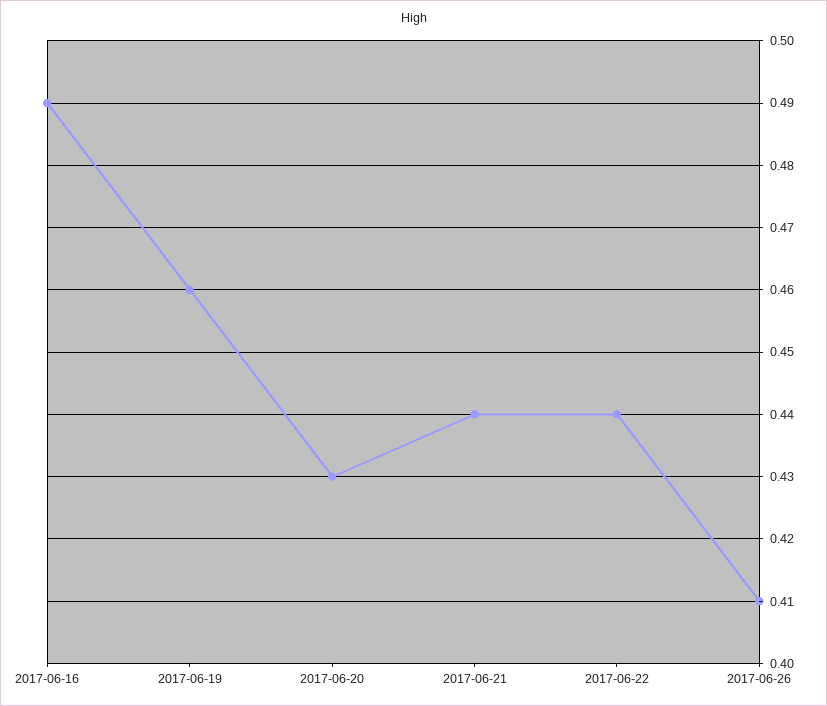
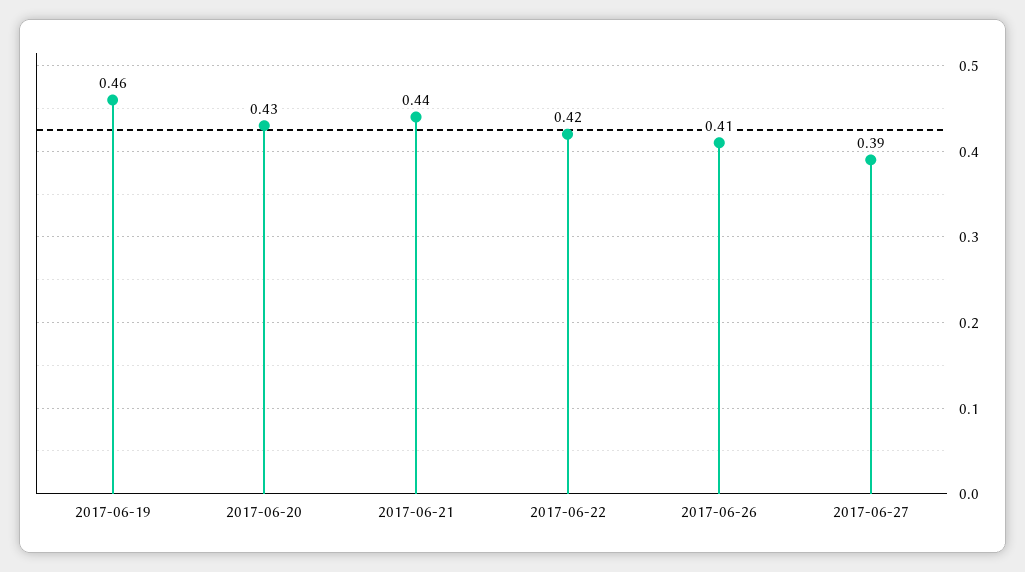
2017-06-16: 0.49 -> none
2017-06-22: 0.44 -> 0.42
2017-06-27: none -> 0.39

